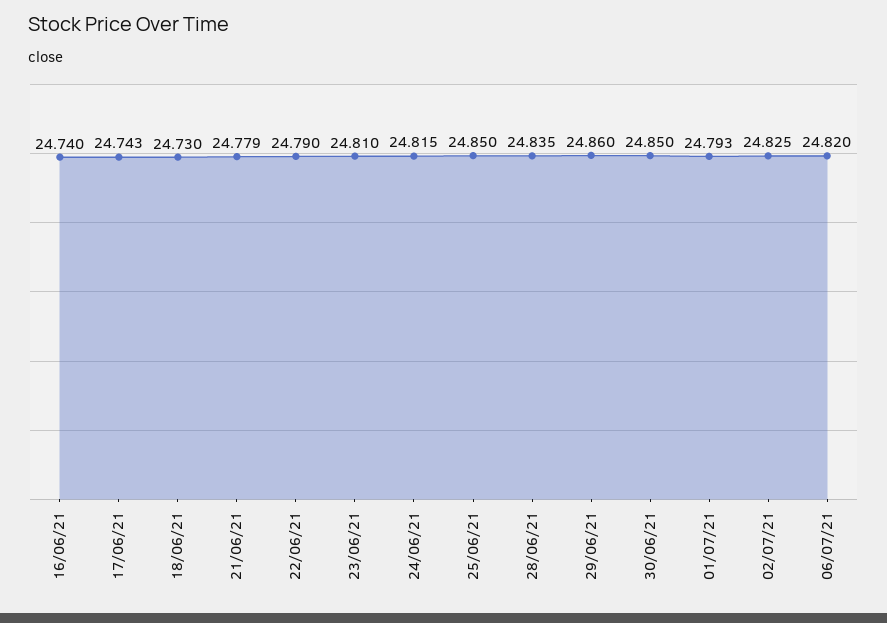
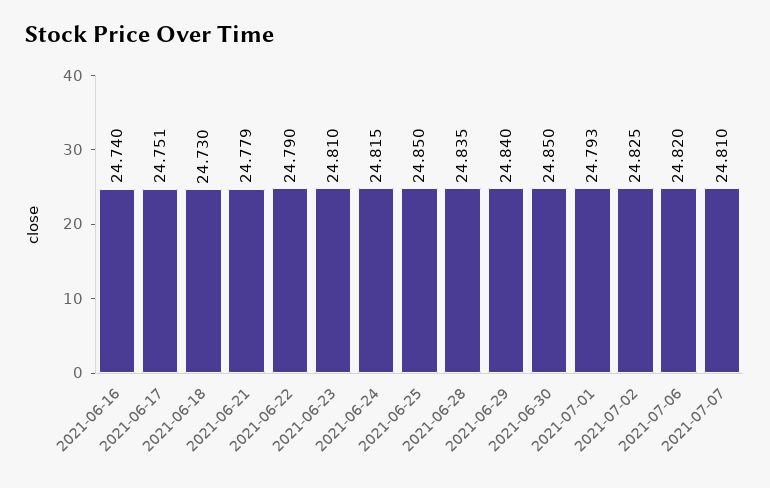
17/06/21: 24.743 -> 24.751
29/06/21: 24.86 -> 24.84
2021-07-07: none -> 24.81

